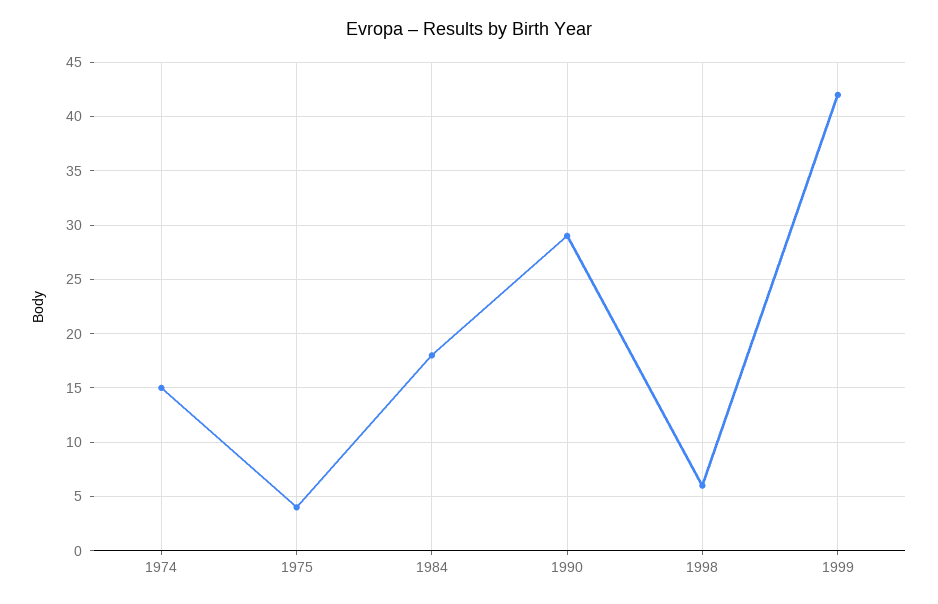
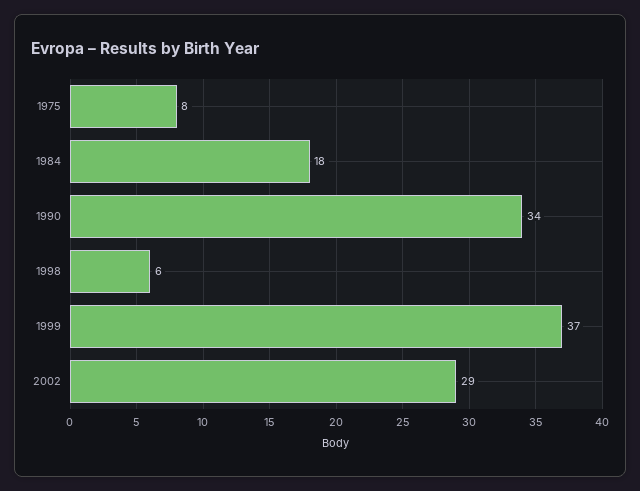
1974: 15 -> none
1975: 4 -> 8
1990: 29 -> 34
1999: 42 -> 37
2002: none -> 29

